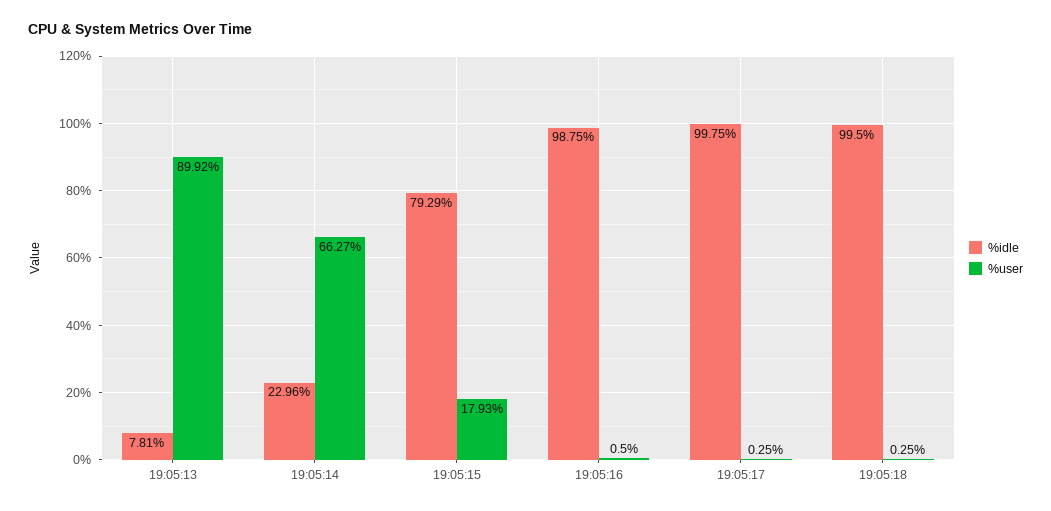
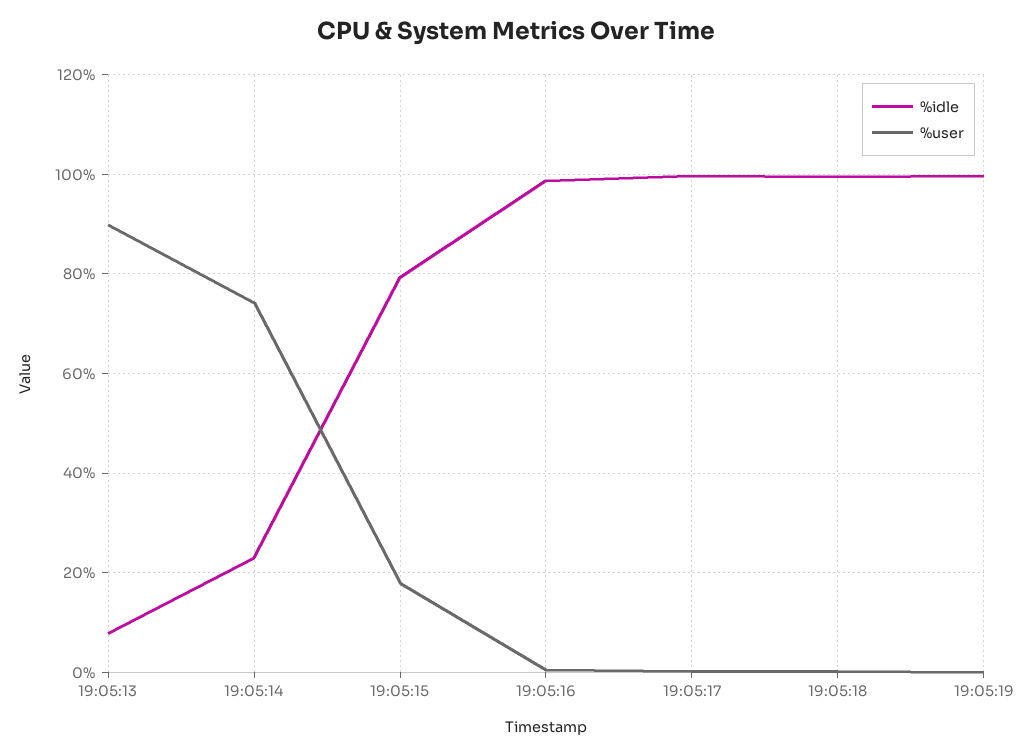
%user, 19:05:14: 66.27 -> 74
%idle, 19:05:19: none -> 100
%user, 19:05:19: none -> 0

